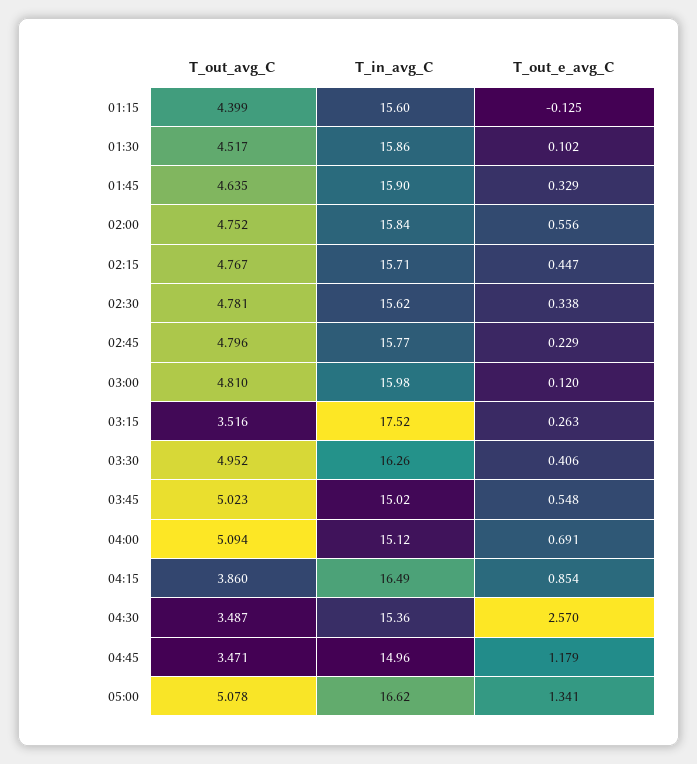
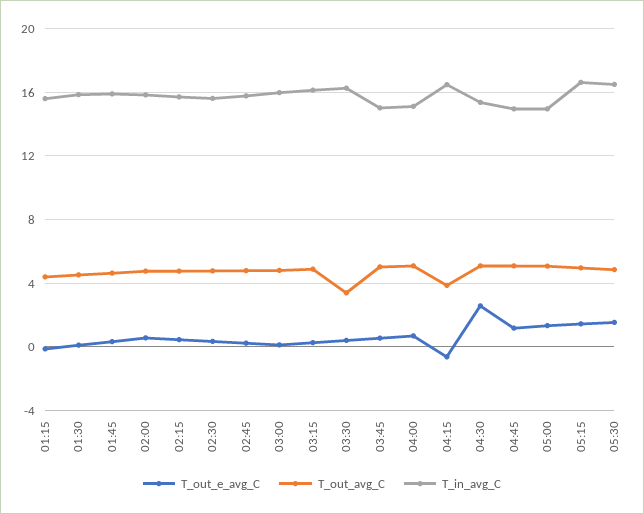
T_out_avg_C, 03:15: 3.516 -> 5
T_in_avg_C, 03:15: 17.52 -> 16
T_out_avg_C, 03:30: 4.952 -> 3.5
T_out_e_avg_C, 04:15: 0.854 -> -0.5
T_out_avg_C, 04:30: 3.487 -> 5
T_out_avg_C, 04:45: 3.471 -> 5
T_in_avg_C, 05:00: 16.62 -> 15
T_out_e_avg_C, 05:15: none -> 1.5
T_out_avg_C, 05:15: none -> 5
T_in_avg_C, 05:15: none -> 16.5
T_out_e_avg_C, 05:30: none -> 1.5
T_out_avg_C, 05:30: none -> 5
T_in_avg_C, 05:30: none -> 16.5

